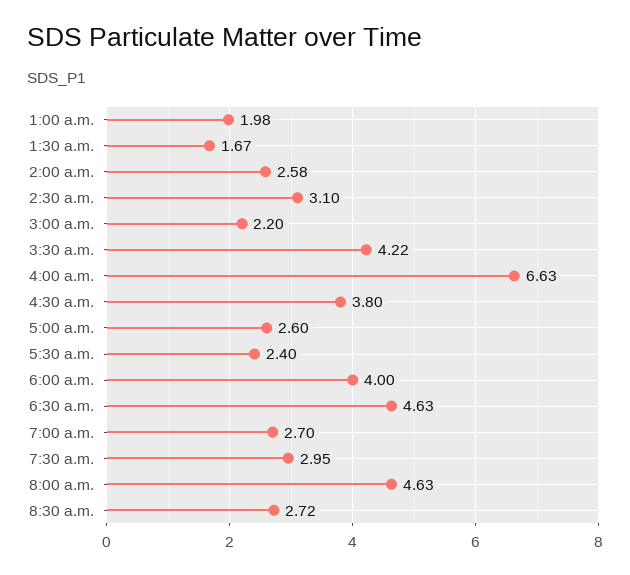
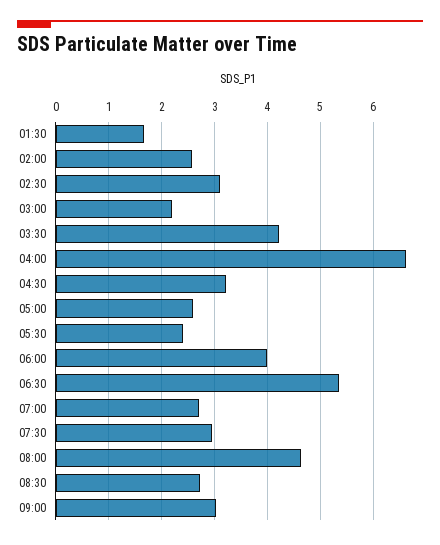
1:00 a.m.: 1.98 -> none
4:30 a.m.: 3.8 -> 3.2
6:30 a.m.: 4.63 -> 5.4
09:00: none -> 3

